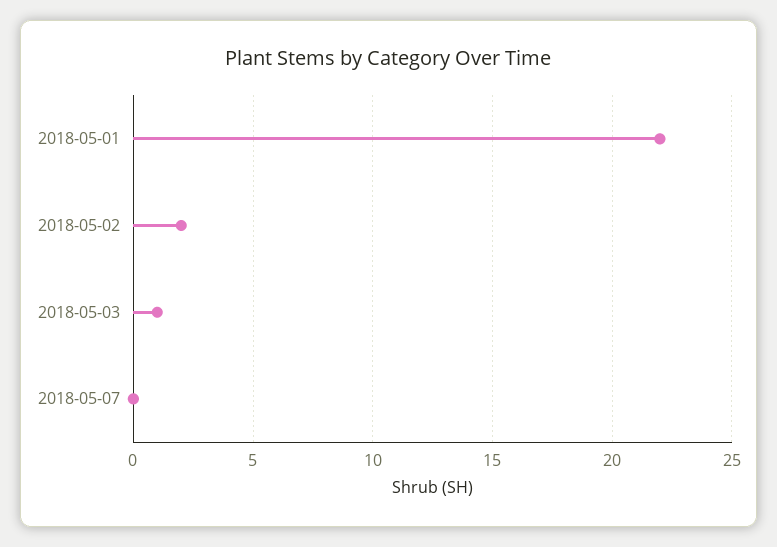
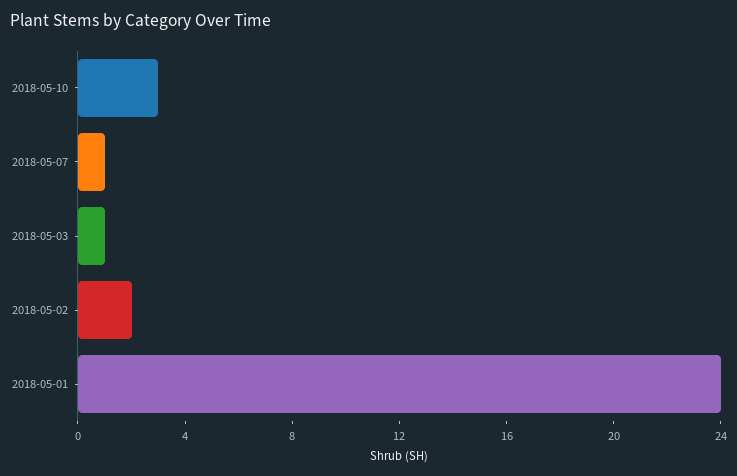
2018-05-01: 22 -> 24
2018-05-07: 0 -> 1
2018-05-10: none -> 3

